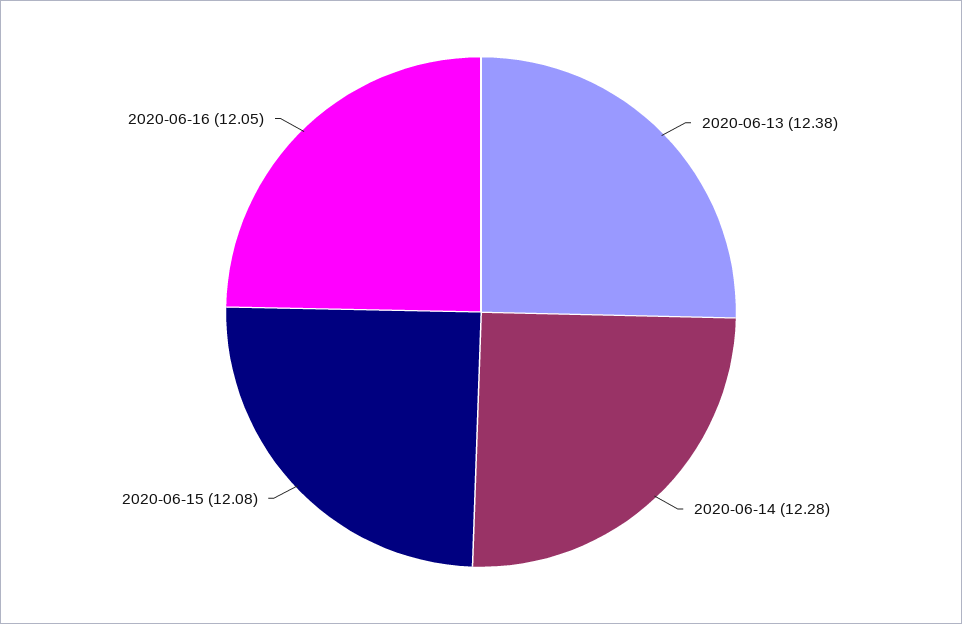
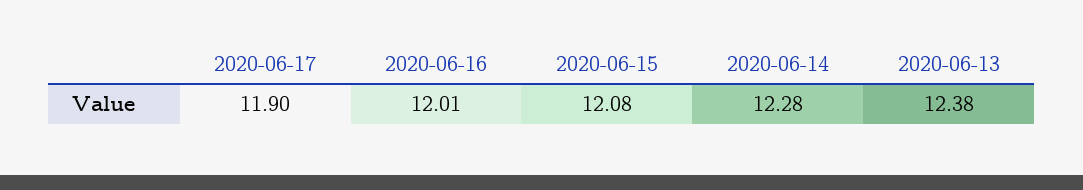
2020-06-16: 12.05 -> 12.01
2020-06-17: none -> 11.9

